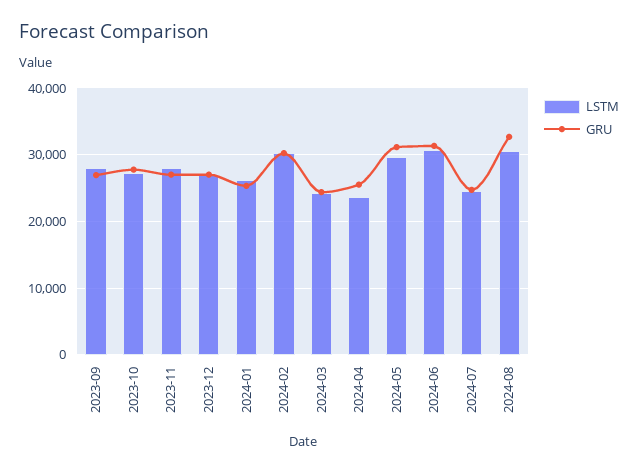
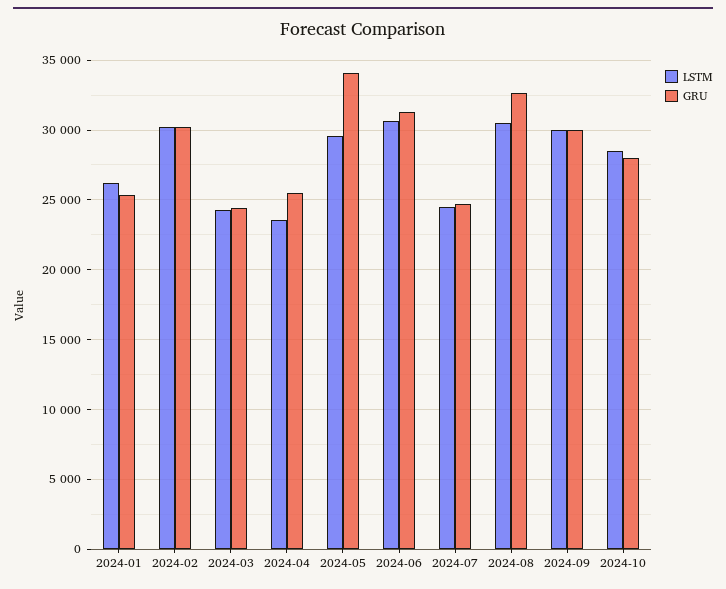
LSTM, 2023-09: 28000 -> none
GRU, 2023-09: 27000 -> none
LSTM, 2023-10: 27000 -> none
GRU, 2023-10: 28000 -> none
LSTM, 2023-11: 28000 -> none
GRU, 2023-11: 27000 -> none
LSTM, 2023-12: 27000 -> none
GRU, 2023-12: 27000 -> none
GRU, 2024-05: 31000 -> 34000
LSTM, 2024-09: none -> 30000
GRU, 2024-09: none -> 30000
LSTM, 2024-10: none -> 28500
GRU, 2024-10: none -> 28000

